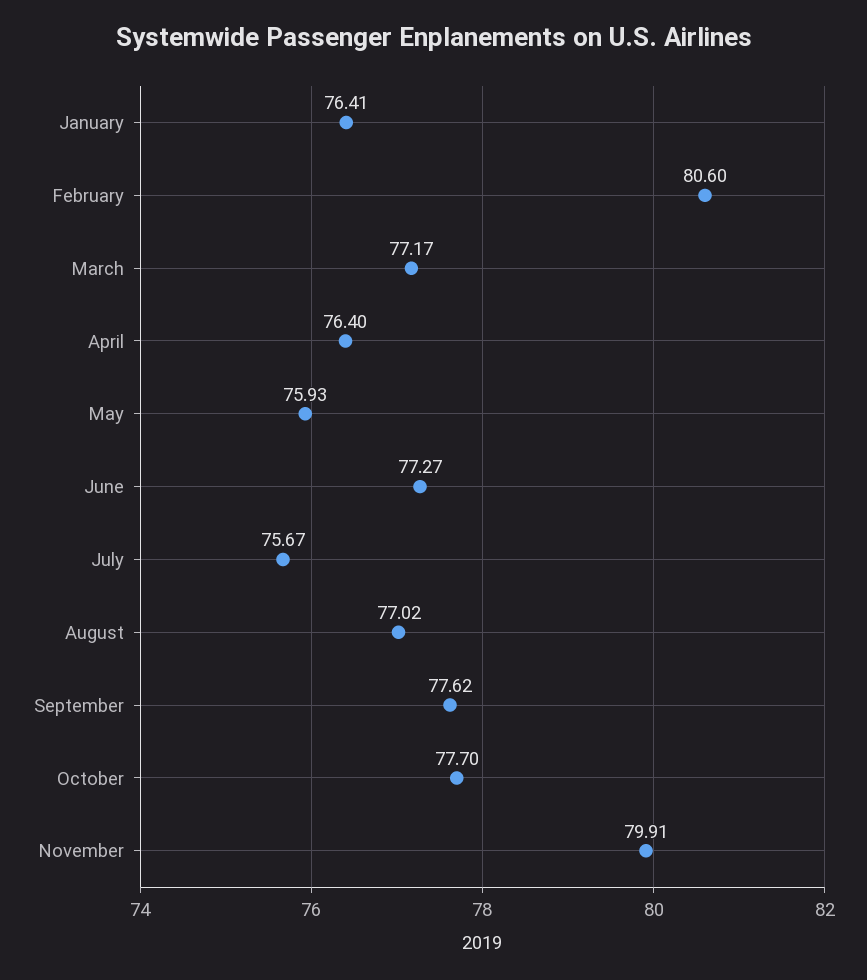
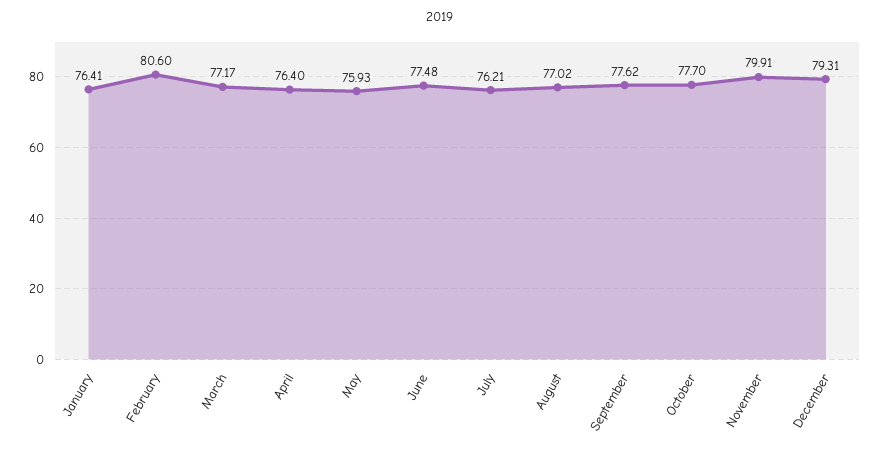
June: 77.27 -> 77.48
July: 75.67 -> 76.21
December: none -> 79.31

